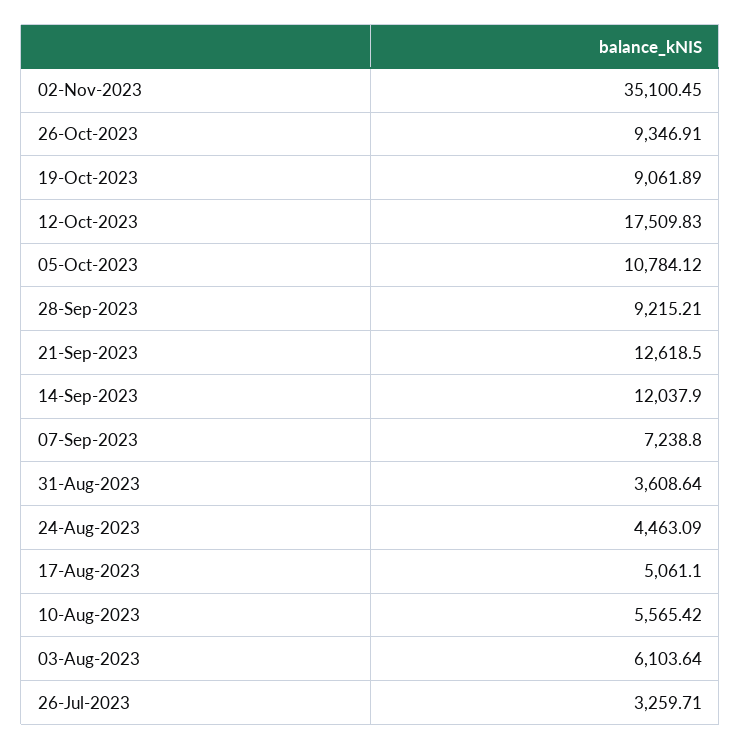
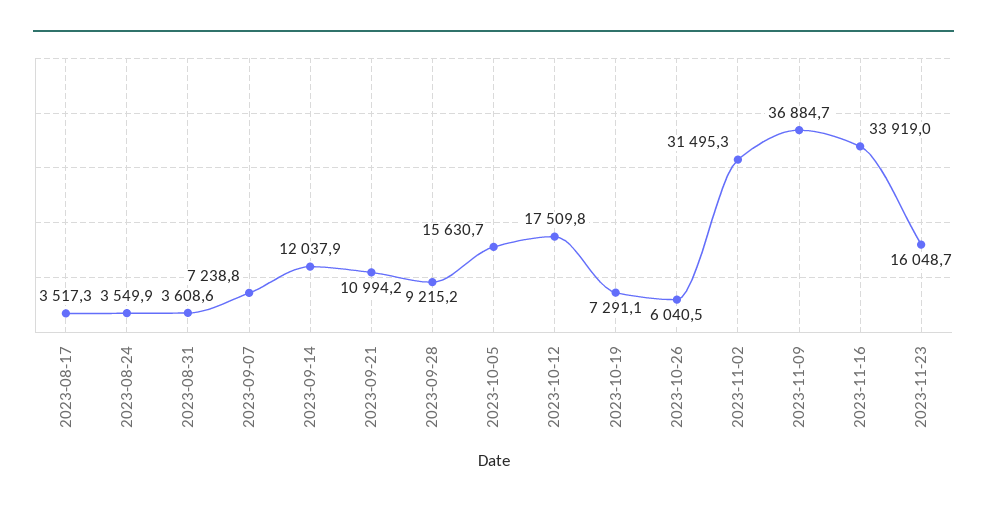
02-Nov-2023: 35100.45 -> 31495.3
26-Oct-2023: 9346.91 -> 6040.5
19-Oct-2023: 9061.89 -> 7291.1
05-Oct-2023: 10784.12 -> 15630.7
21-Sep-2023: 12618.5 -> 10994.2
24-Aug-2023: 4463.09 -> 3549.9
17-Aug-2023: 5061.1 -> 3517.3
10-Aug-2023: 5565.42 -> none
03-Aug-2023: 6103.64 -> none
26-Jul-2023: 3259.71 -> none
2023-11-09: none -> 36884.7
2023-11-16: none -> 33919
2023-11-23: none -> 16048.7

